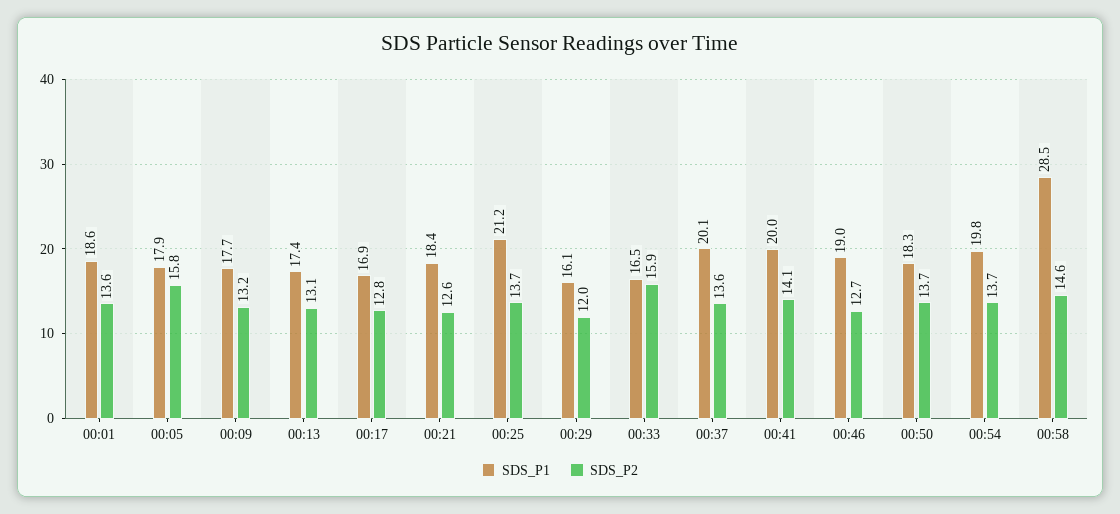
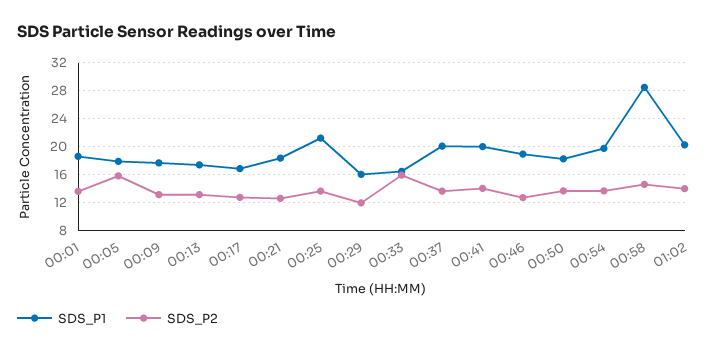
SDS_P1, 01:02: none -> 20
SDS_P2, 01:02: none -> 14

